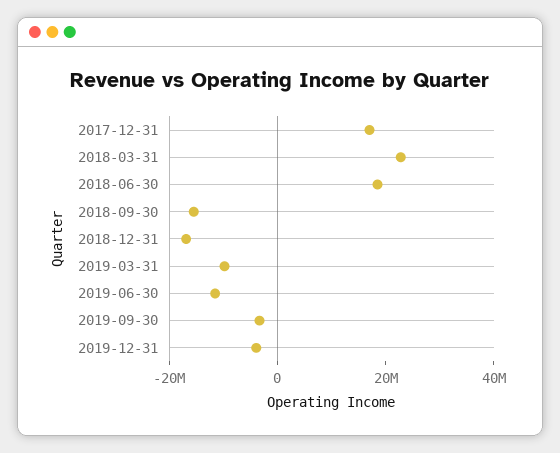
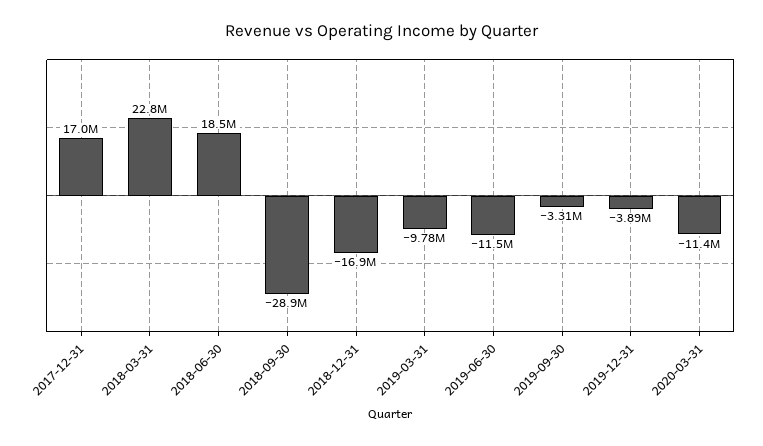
2018-09-30: -15000000 -> -28900000
2020-03-31: none -> -11400000

